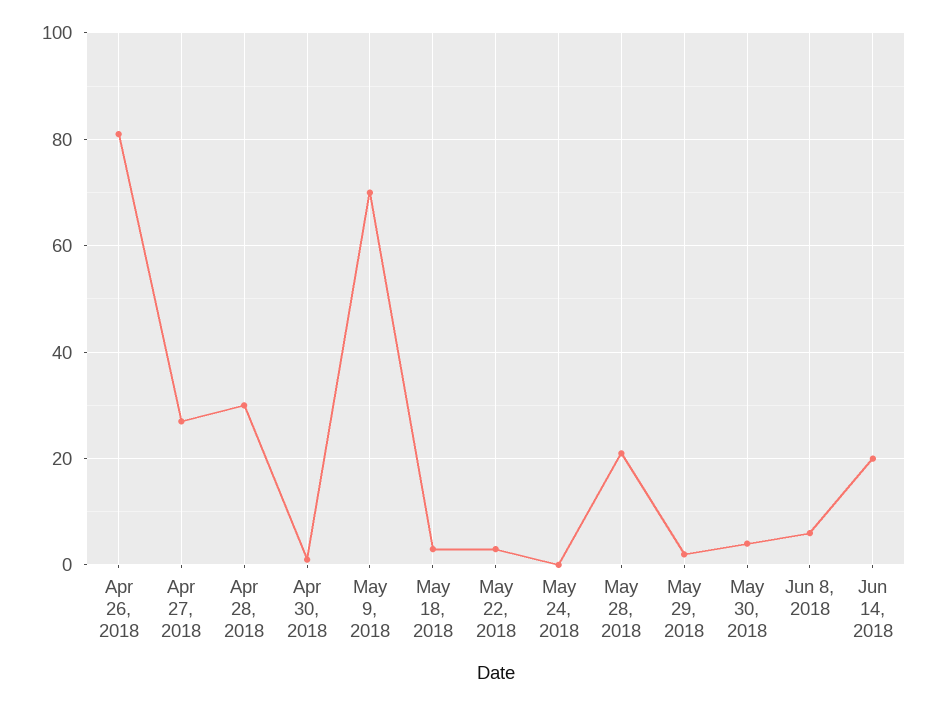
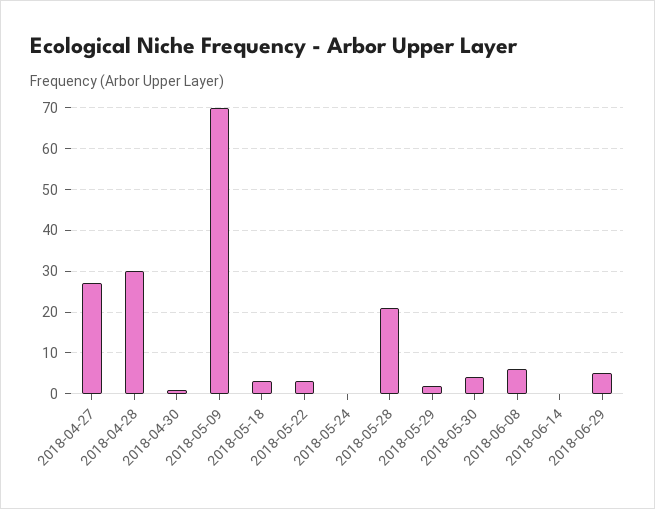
Apr 26, 2018: 80 -> none
Jun 14, 2018: 20 -> 0
2018-06-29: none -> 5

